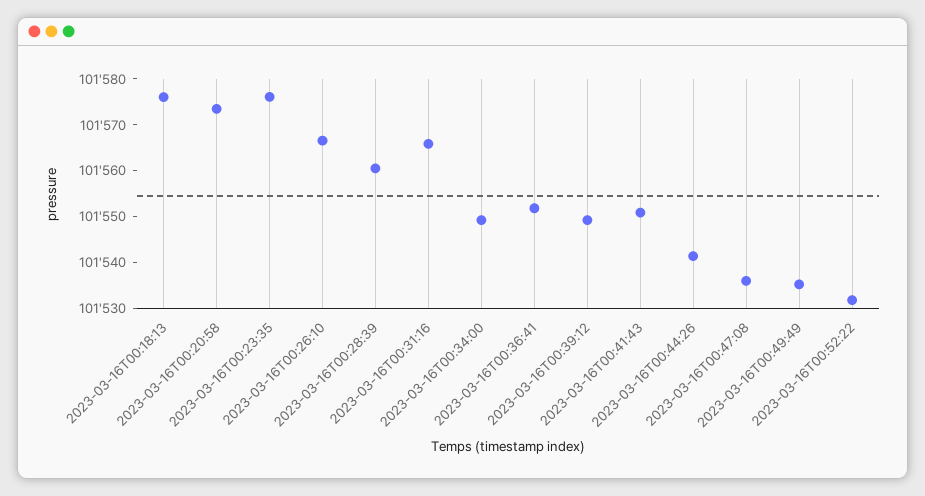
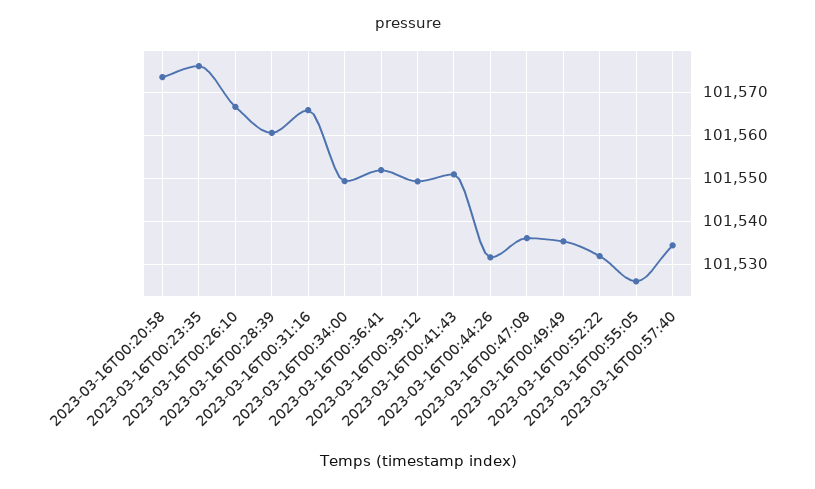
2023-03-16T00:18:13: 101576 -> none
2023-03-16T00:44:26: 101542 -> 101532
2023-03-16T00:55:05: none -> 101526
2023-03-16T00:57:40: none -> 101534

